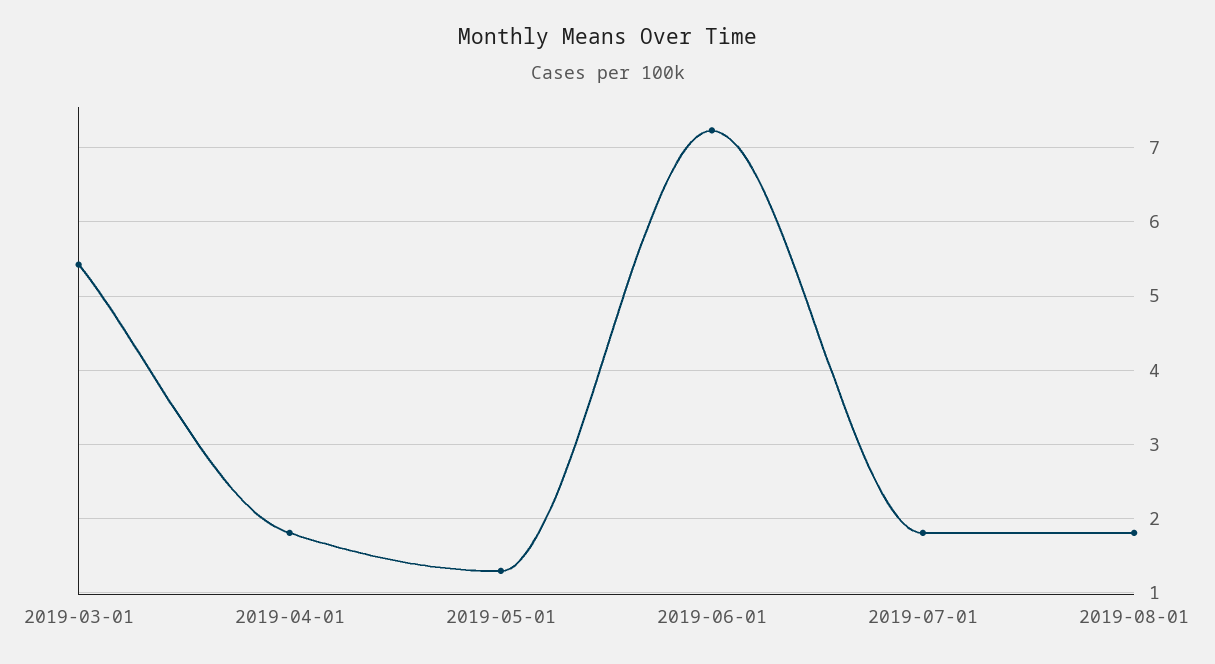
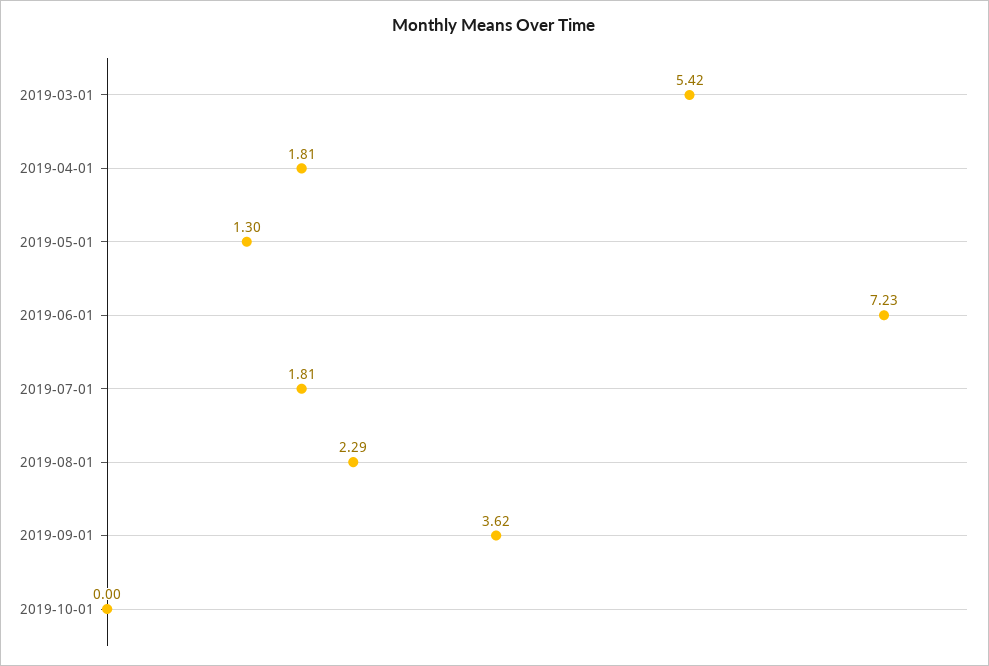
2019-08-01: 1.8 -> 2.29
2019-09-01: none -> 3.62
2019-10-01: none -> 0

